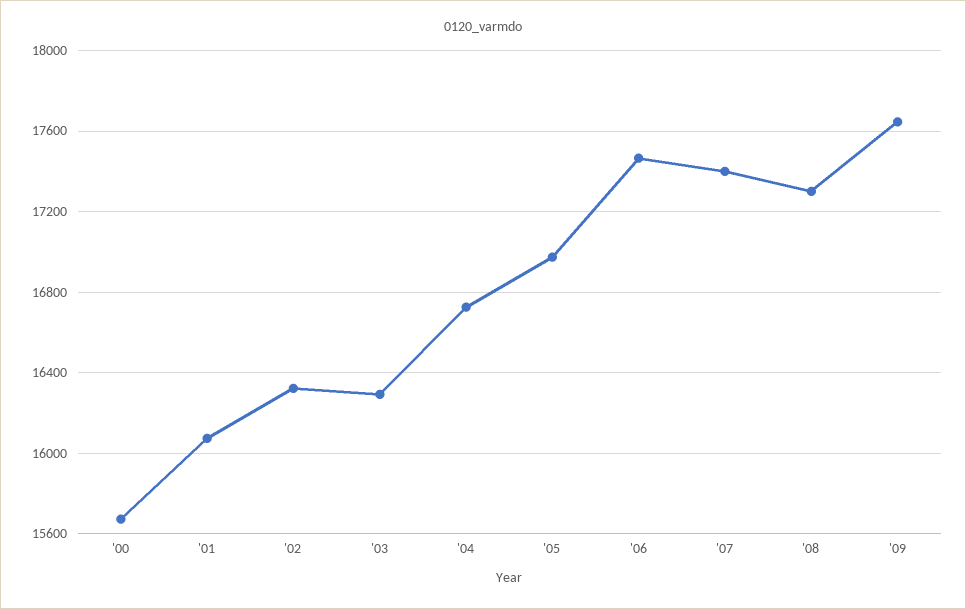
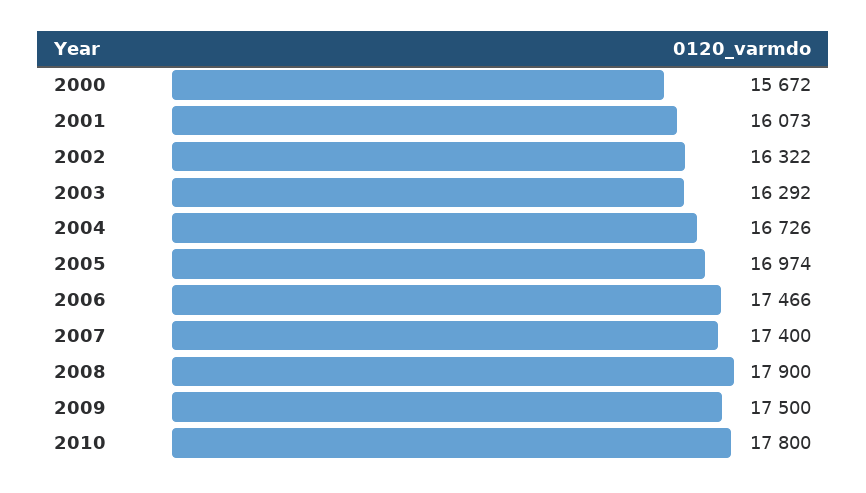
'08: 17300 -> 17900
'09: 17650 -> 17500
2010: none -> 17800

